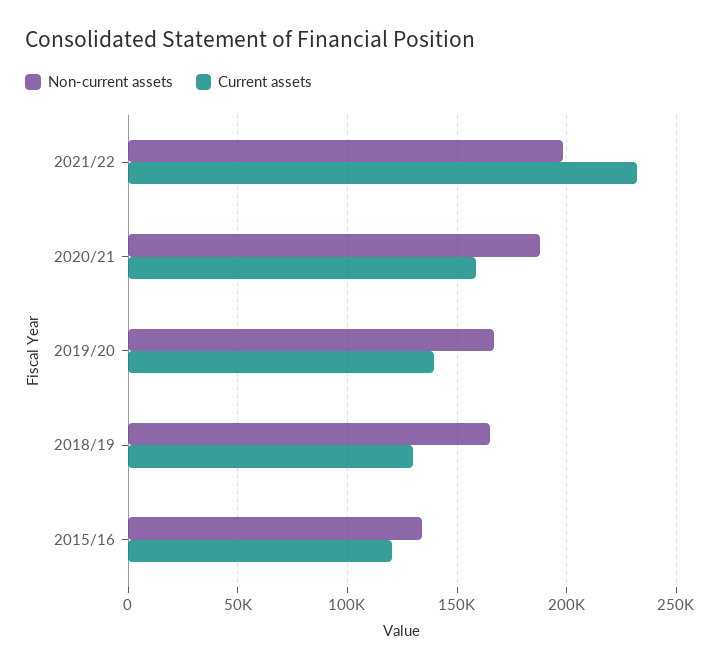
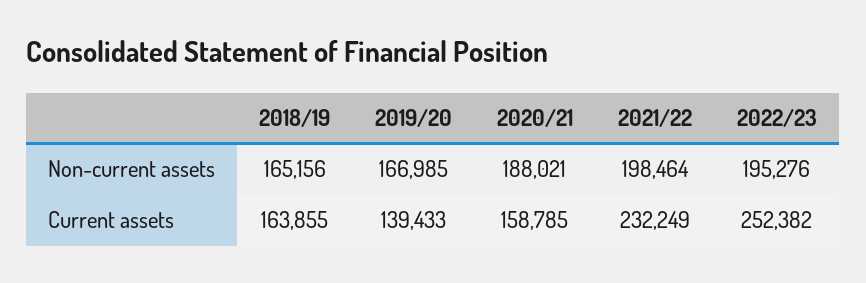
Current assets, 2018/19: 130000 -> 163855
Non-current assets, 2015/16: 135000 -> none
Current assets, 2015/16: 120000 -> none
Non-current assets, 2022/23: none -> 195276
Current assets, 2022/23: none -> 252382

